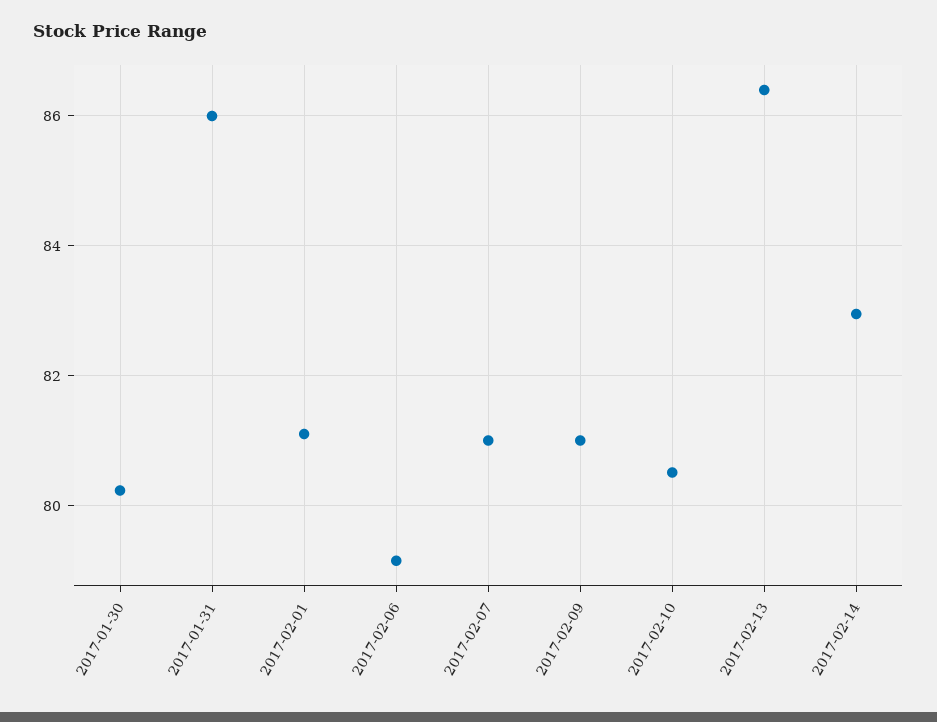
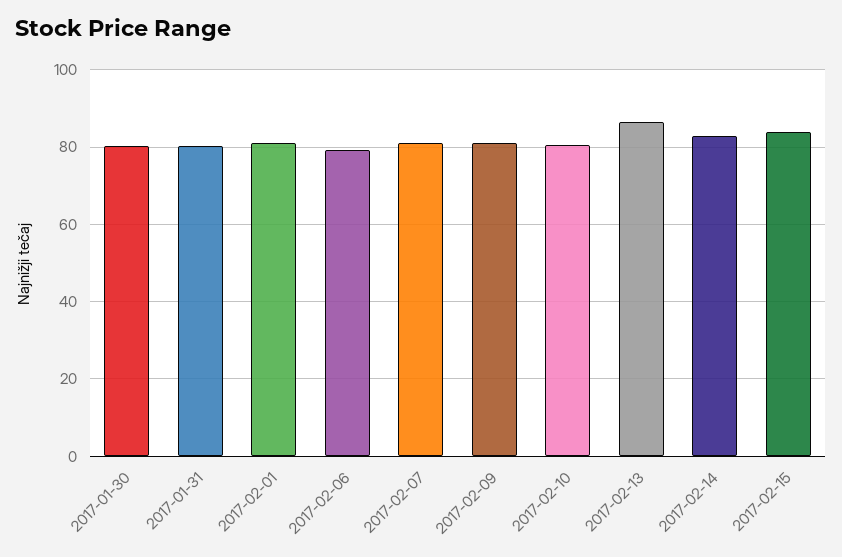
2017-01-31: 86 -> 80
2017-02-15: none -> 84

